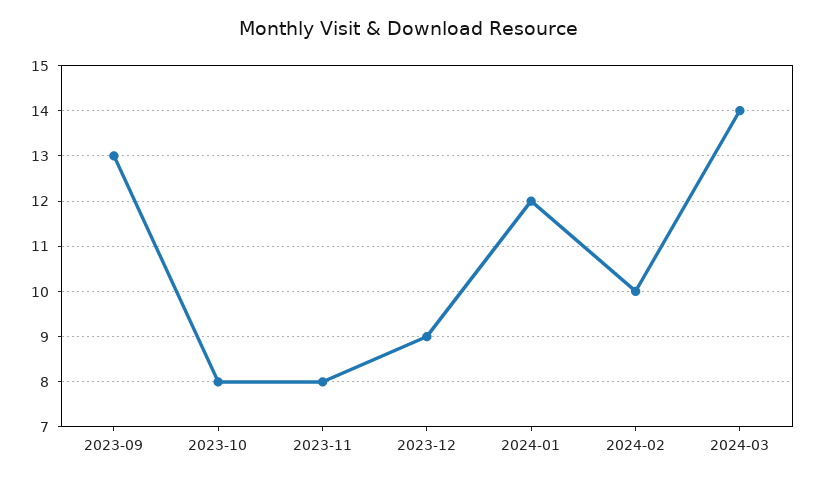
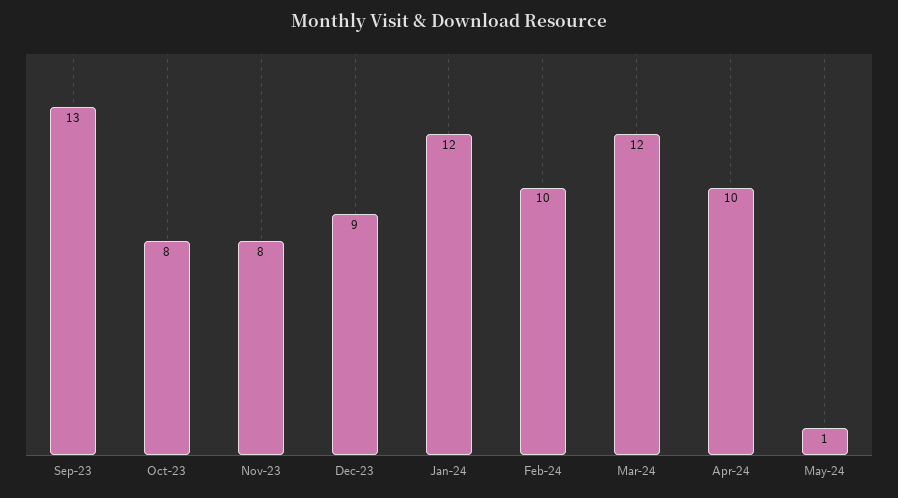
2024-03: 14 -> 12
Apr-24: none -> 10
May-24: none -> 1

